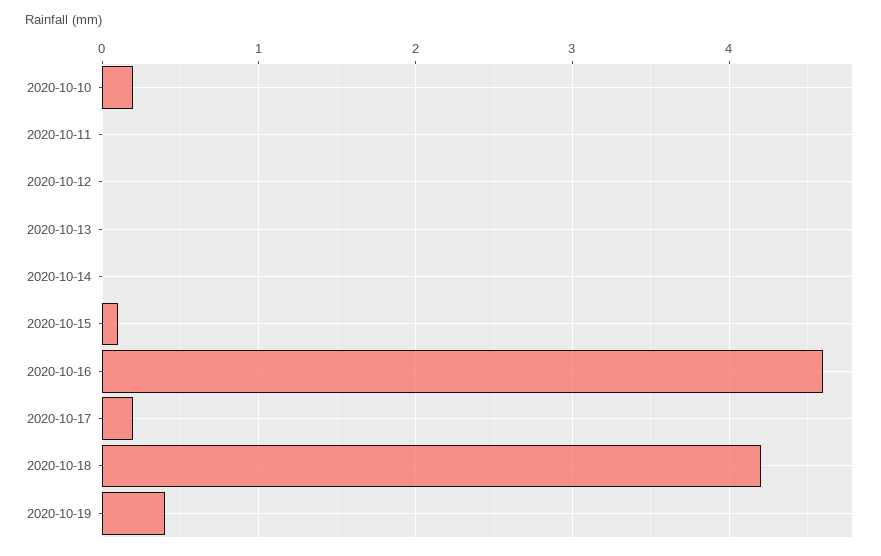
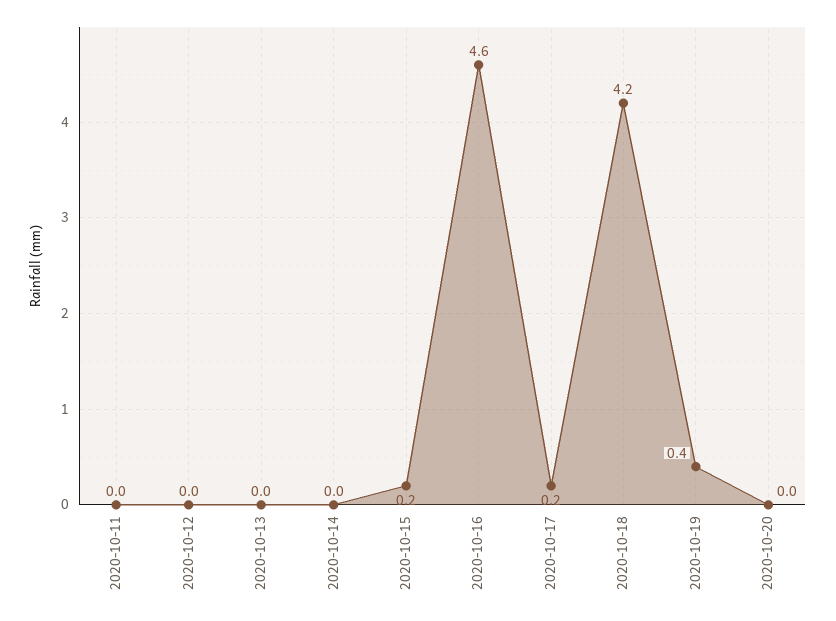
2020-10-10: 0.2 -> none
2020-10-15: 0.1 -> 0.2
2020-10-20: none -> 0

